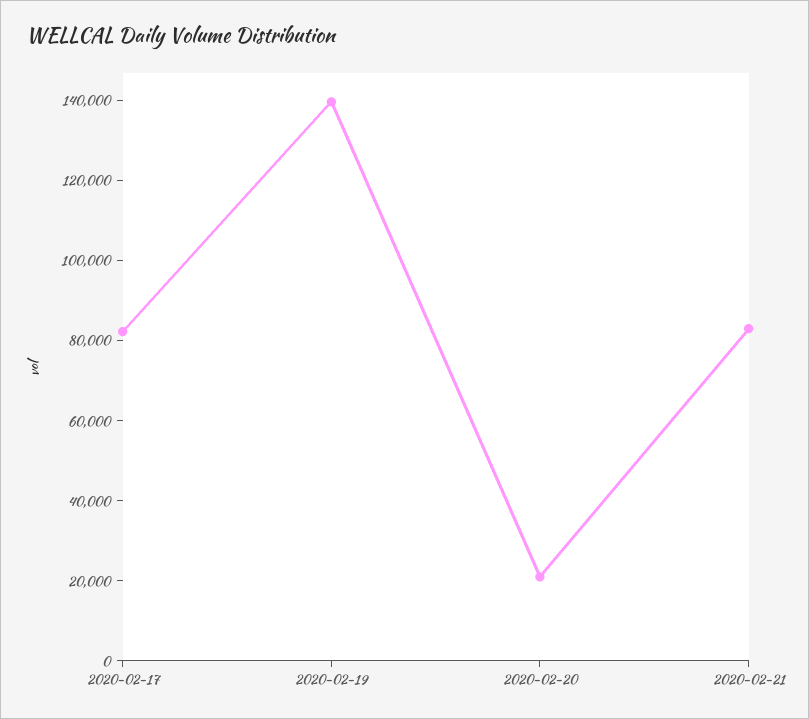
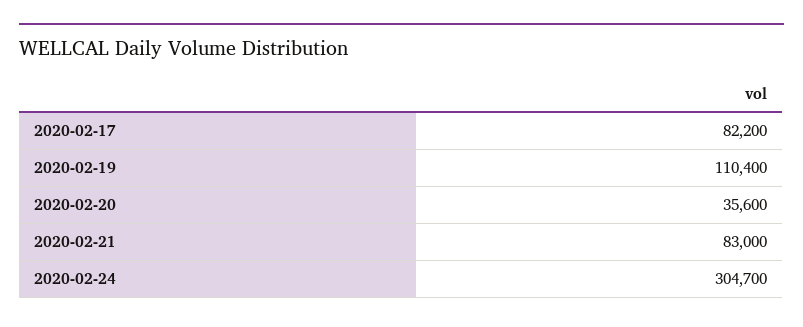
2020-02-19: 140000 -> 110400
2020-02-20: 20000 -> 35600
2020-02-24: none -> 304700

